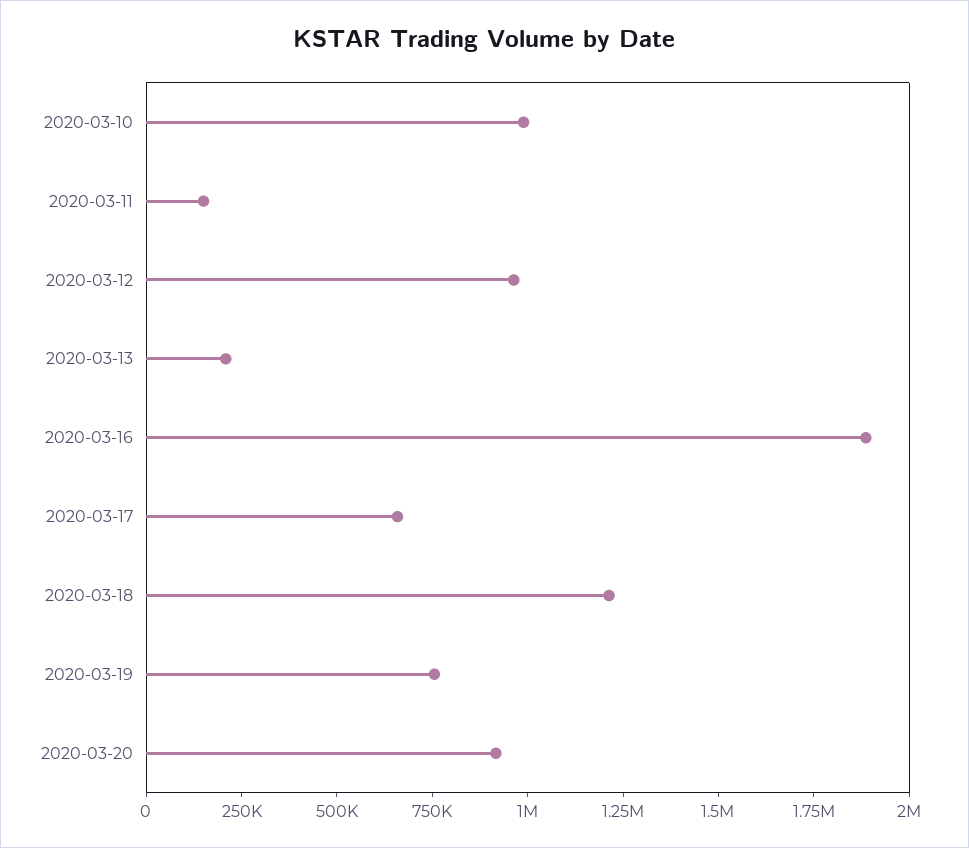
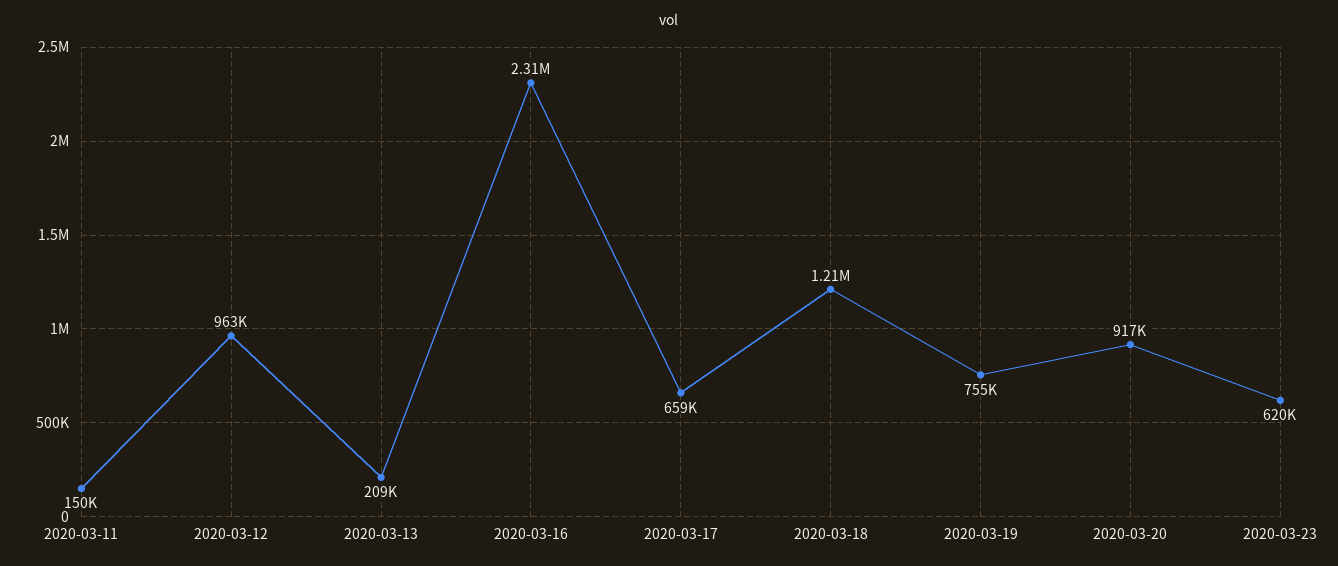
2020-03-10: 1000000 -> none
2020-03-16: 1900000 -> 2310000
2020-03-23: none -> 620000

